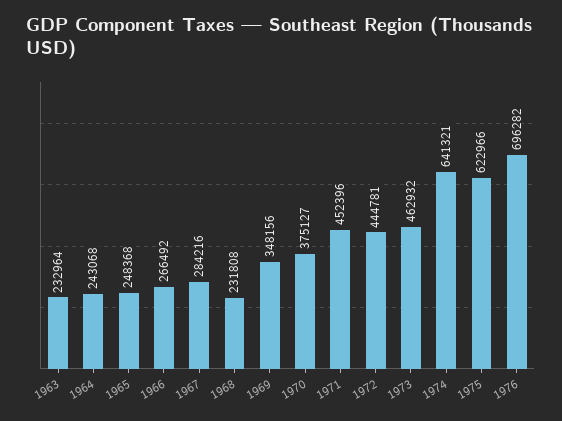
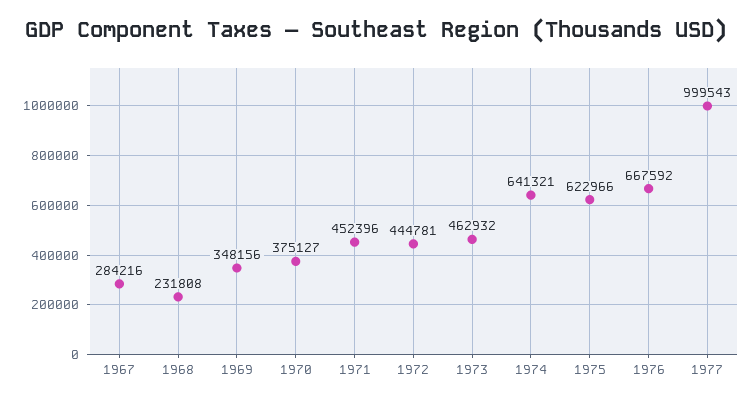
1963: 232964 -> none
1964: 243068 -> none
1965: 248368 -> none
1966: 266492 -> none
1976: 696282 -> 667592
1977: none -> 999543

